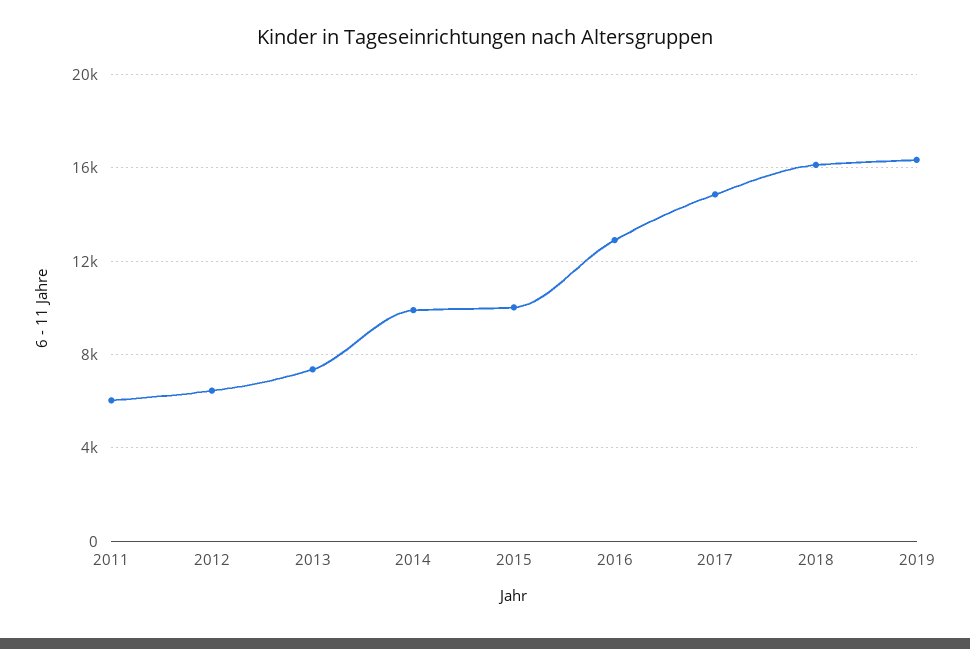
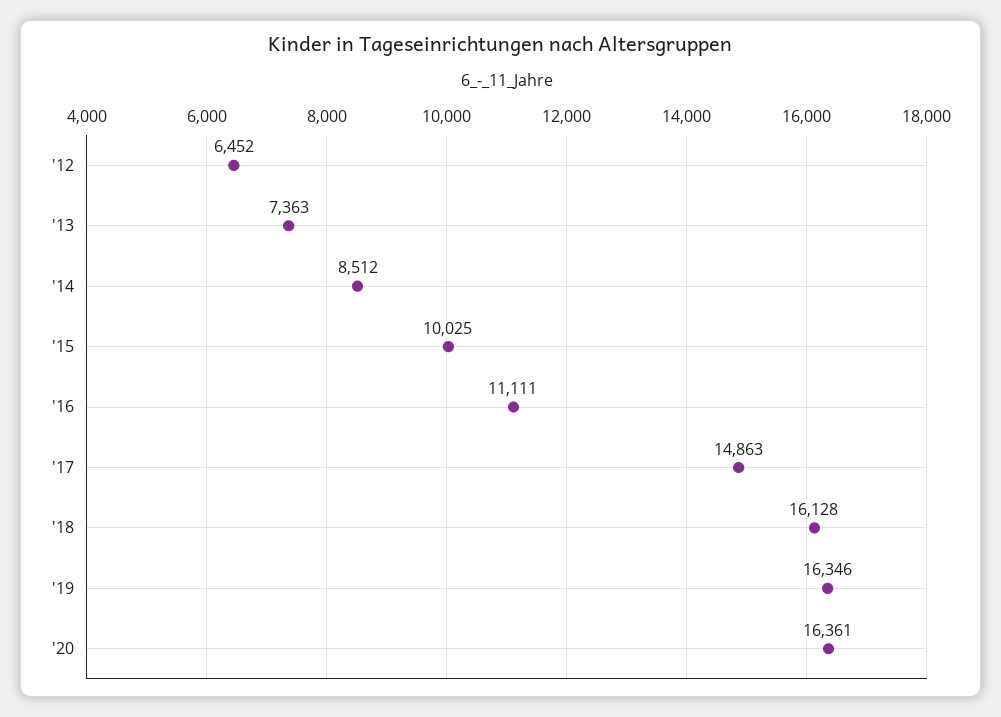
2011: 6000 -> none
2014: 10000 -> 8512
2016: 13000 -> 11111
'20: none -> 16361

